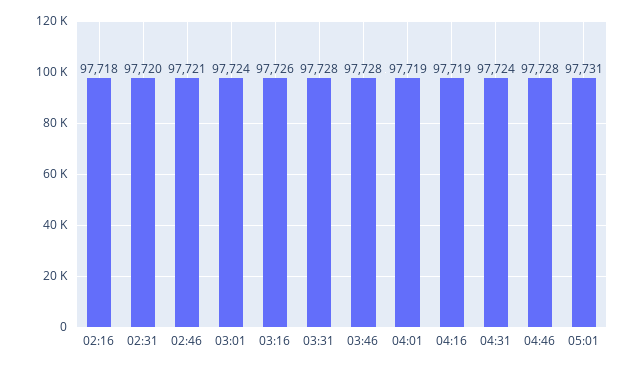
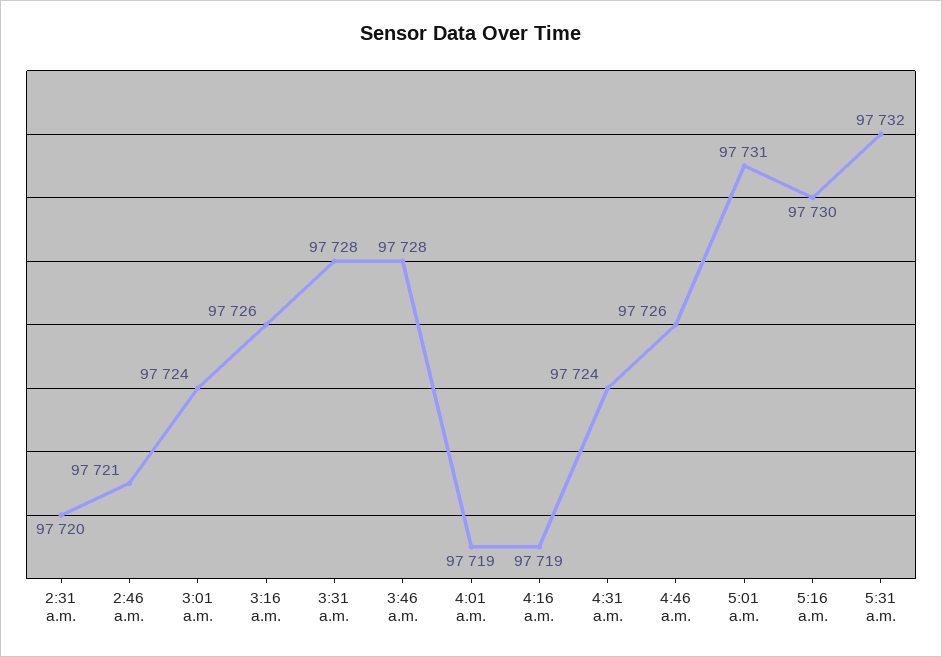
02:16: 97718 -> none
04:46: 97728 -> 97726
5:16 a.m.: none -> 97730
5:31 a.m.: none -> 97732

